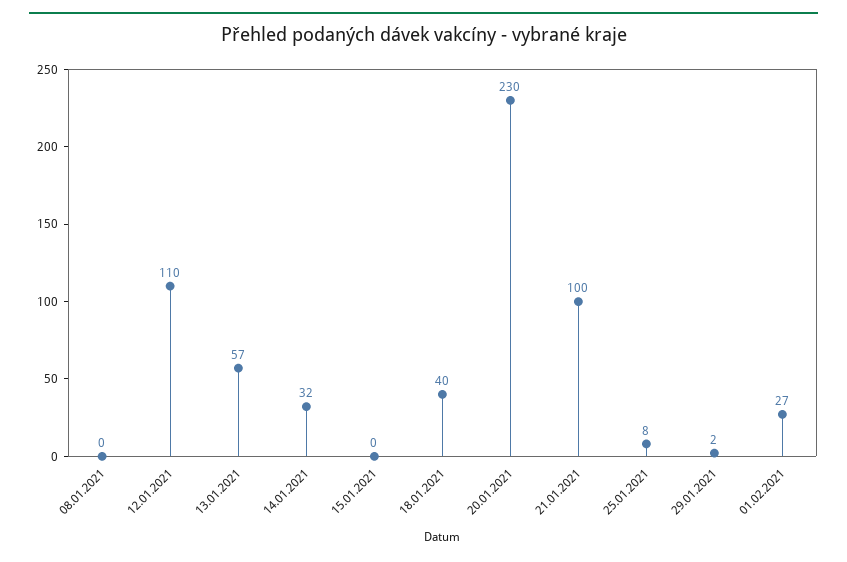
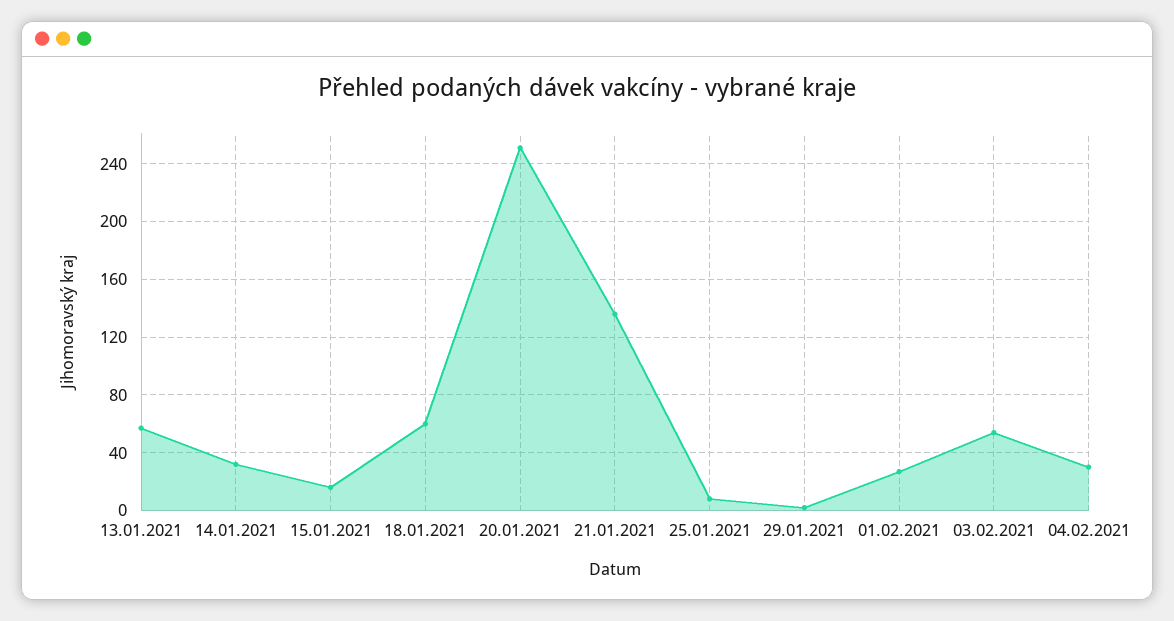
08.01.2021: 0 -> none
12.01.2021: 110 -> none
15.01.2021: 0 -> 15
18.01.2021: 40 -> 60
20.01.2021: 230 -> 250
21.01.2021: 100 -> 135
03.02.2021: none -> 55
04.02.2021: none -> 30

